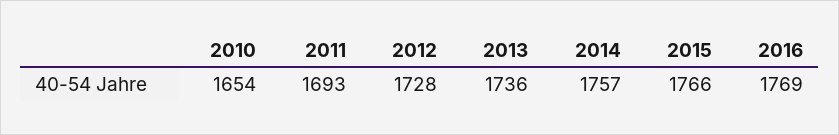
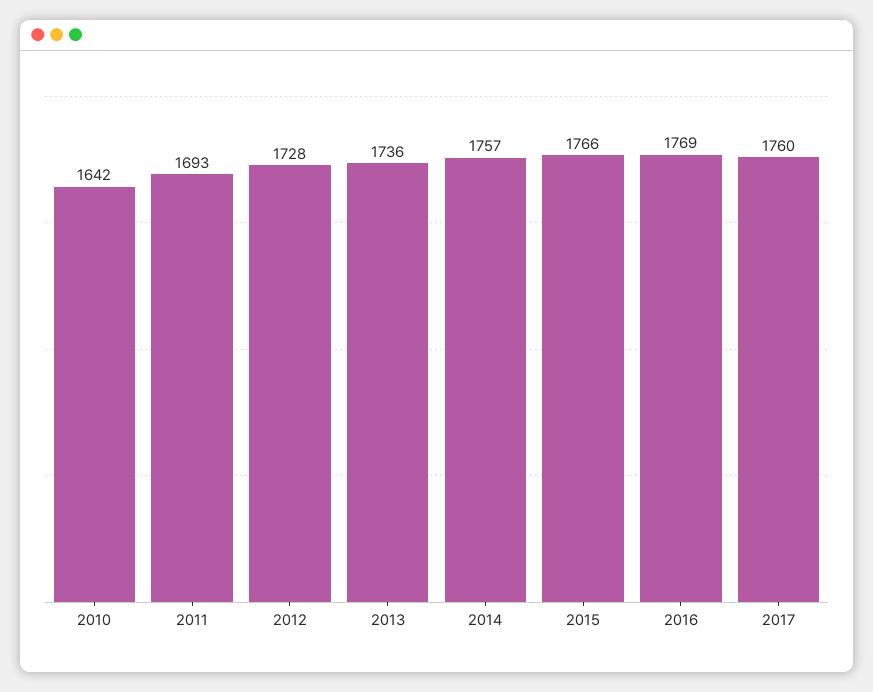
2010: 1654 -> 1642
2017: none -> 1760

